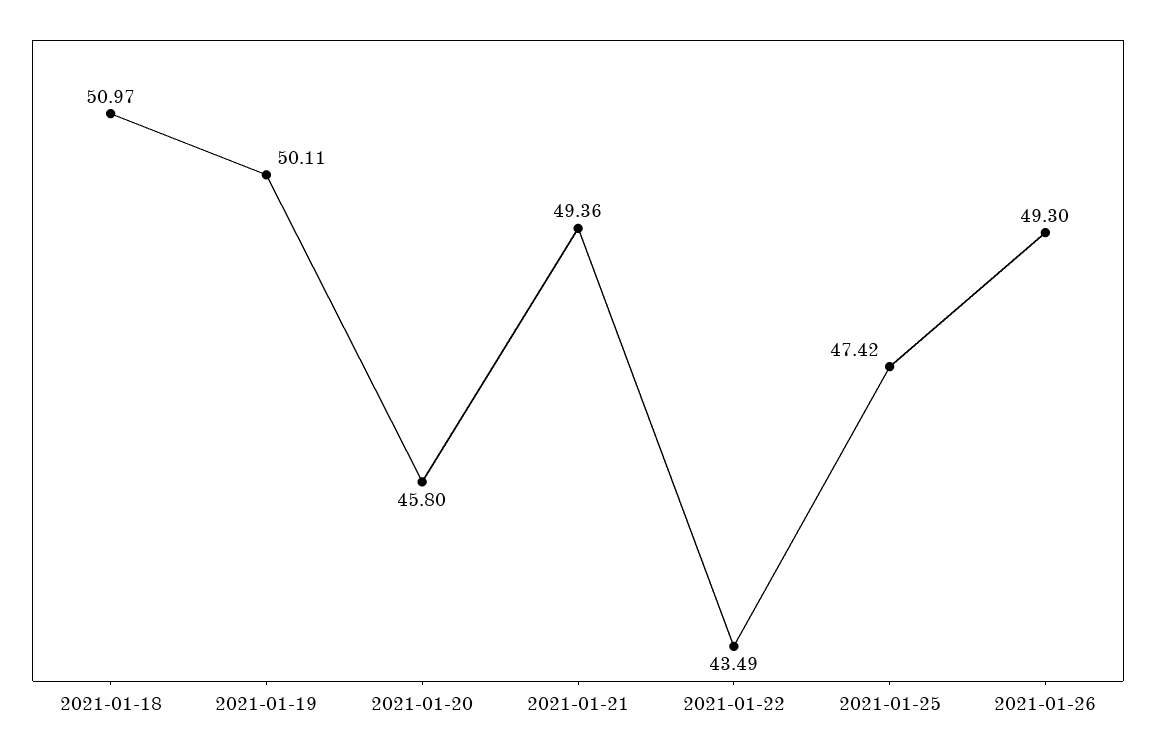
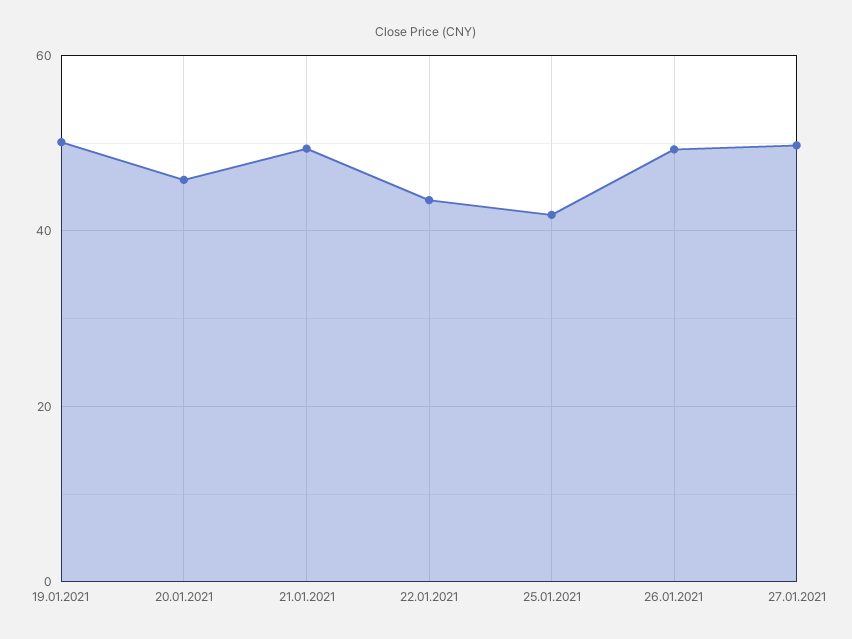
2021-01-18: 50.97 -> none
2021-01-25: 47.42 -> 42
27.01.2021: none -> 50

